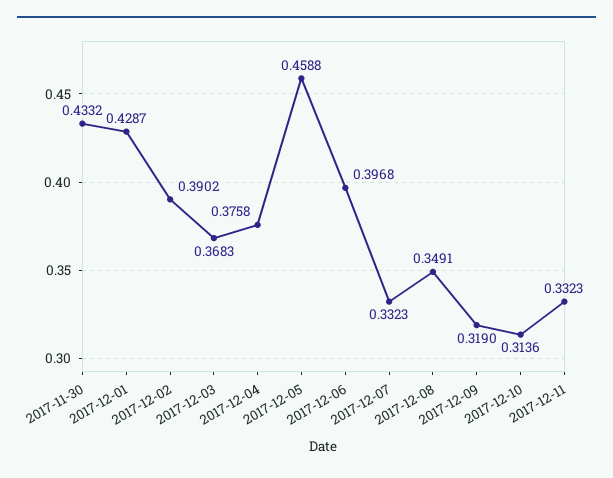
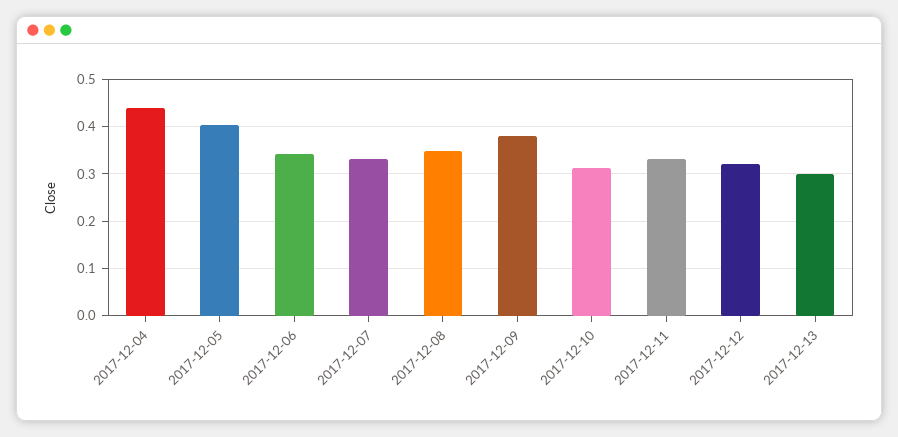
2017-11-30: 0.4332 -> none
2017-12-01: 0.4287 -> none
2017-12-02: 0.3902 -> none
2017-12-03: 0.3683 -> none
2017-12-04: 0.3758 -> 0.44
2017-12-05: 0.4588 -> 0.4
2017-12-06: 0.3968 -> 0.34
2017-12-09: 0.319 -> 0.38
2017-12-12: none -> 0.32
2017-12-13: none -> 0.3

